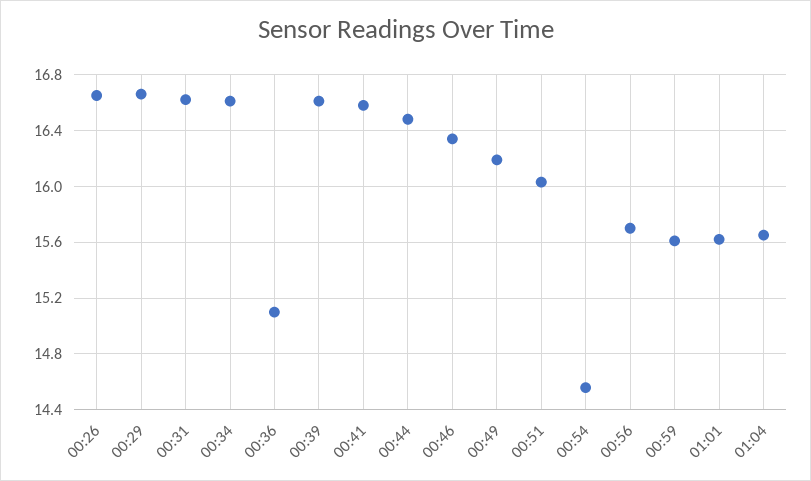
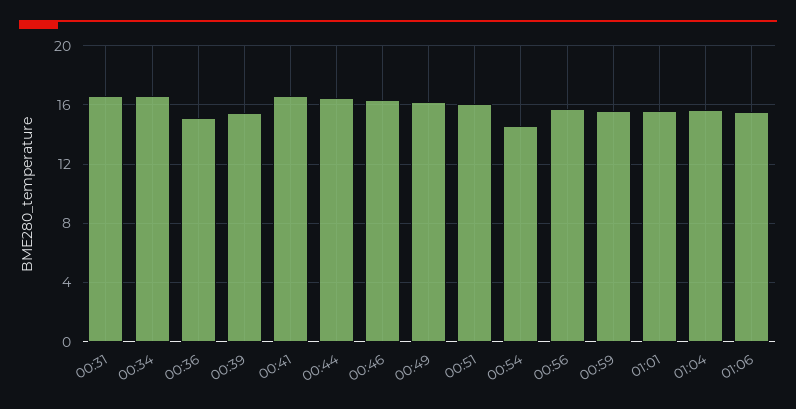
00:26: 16.65 -> none
00:29: 16.65 -> none
00:39: 16.6 -> 15.5
01:06: none -> 15.5

